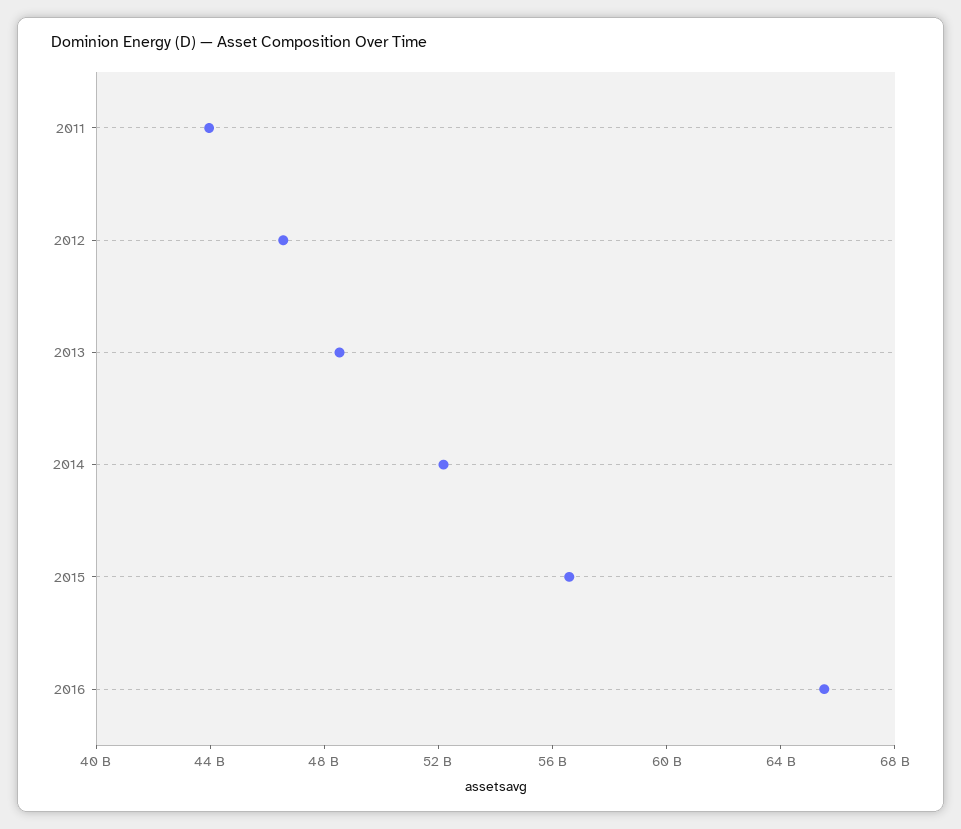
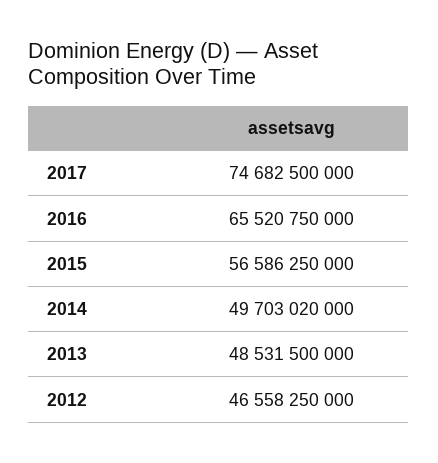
2011: 44000000000 -> none
2014: 52000000000 -> 49703020000
2017: none -> 74682500000

